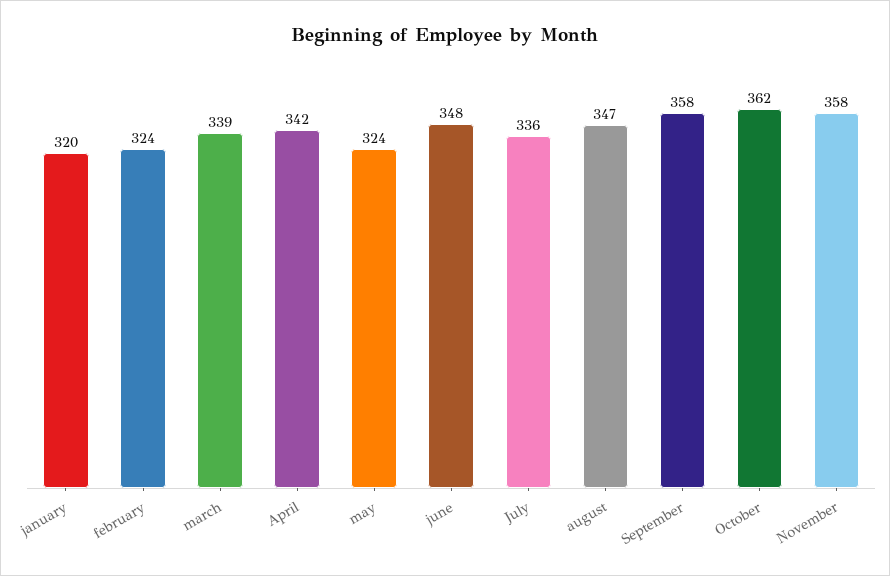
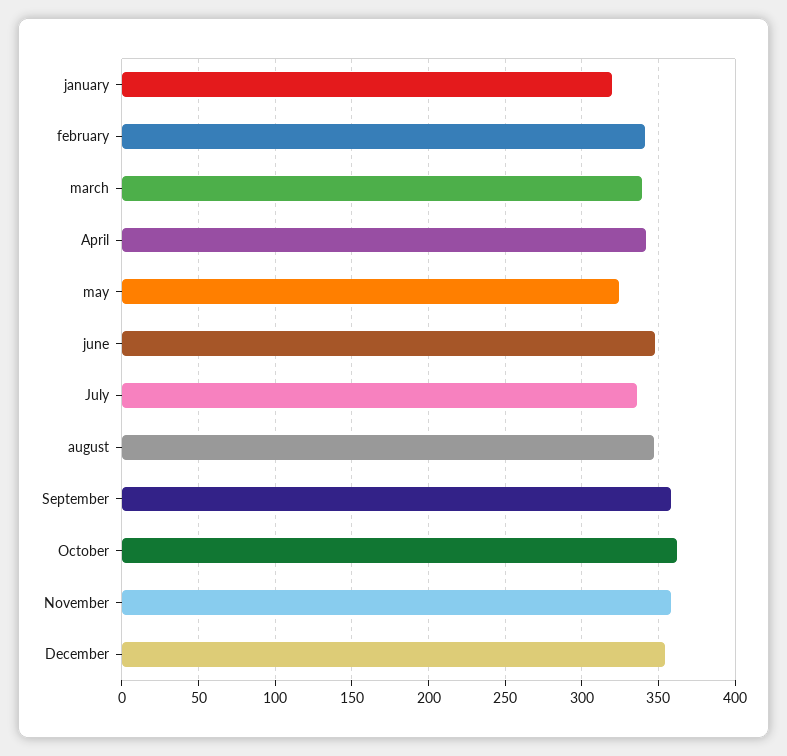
february: 324 -> 340
December: none -> 355

